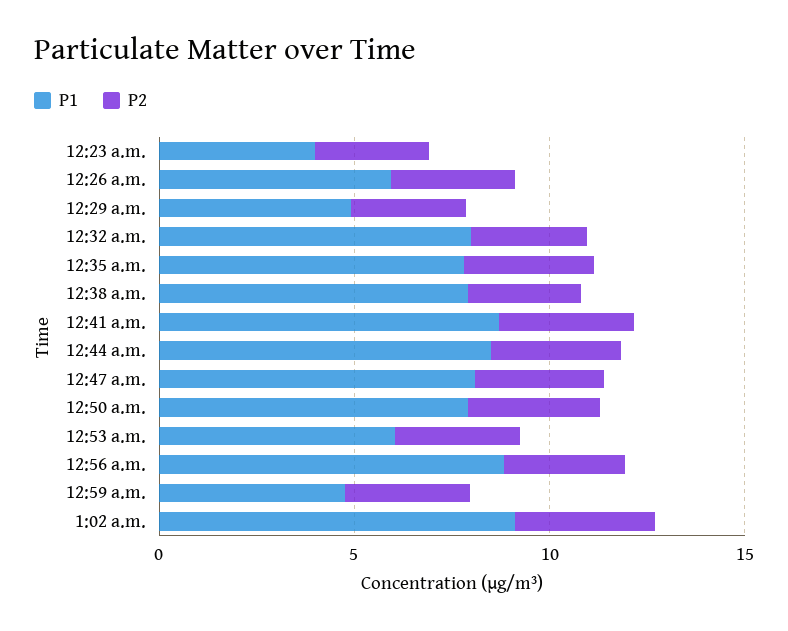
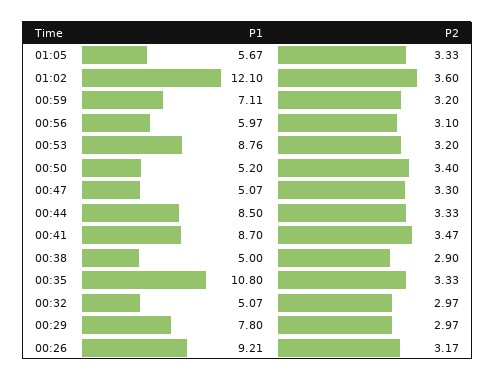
P1, 12:23 a.m.: 4 -> none
P2, 12:23 a.m.: 3 -> none
P1, 12:26 a.m.: 6 -> 9.21
P1, 12:29 a.m.: 5 -> 7.8
P1, 12:32 a.m.: 8 -> 5.07
P1, 12:35 a.m.: 8 -> 10.8
P1, 12:38 a.m.: 8 -> 5
P1, 12:47 a.m.: 8 -> 5.07
P1, 12:50 a.m.: 8 -> 5.2
P1, 12:53 a.m.: 6 -> 8.76
P1, 12:56 a.m.: 9 -> 5.97
P1, 12:59 a.m.: 5 -> 7.11
P1, 1:02 a.m.: 9 -> 12.1
P1, 01:05: none -> 5.67
P2, 01:05: none -> 3.33

